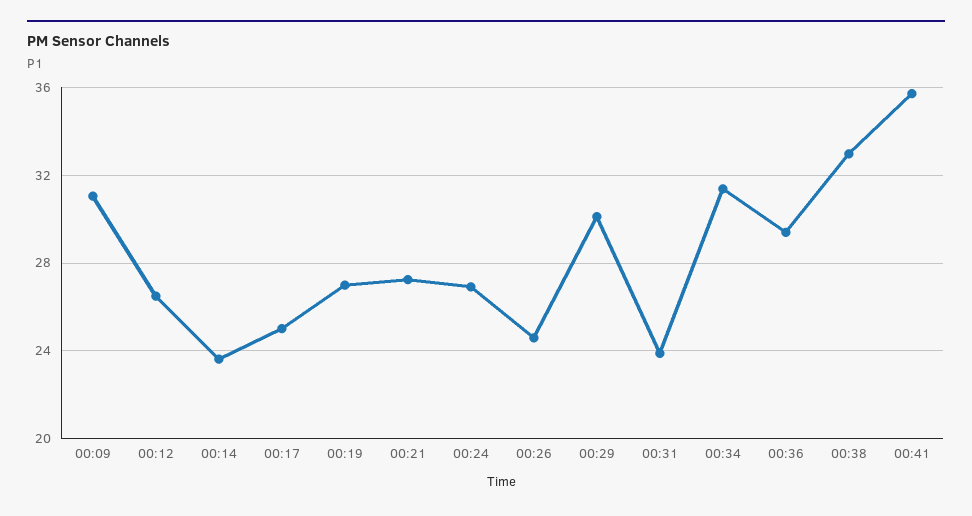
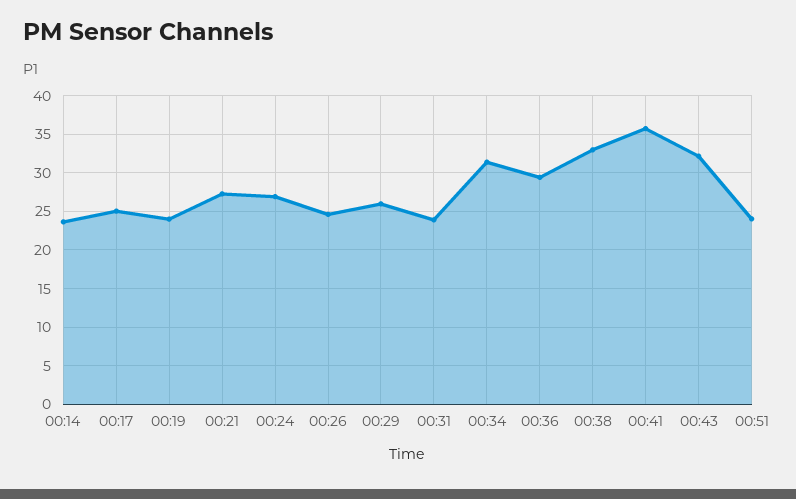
00:09: 31 -> none
00:12: 26.5 -> none
00:19: 27 -> 24
00:29: 30 -> 26
00:43: none -> 32
00:51: none -> 24

